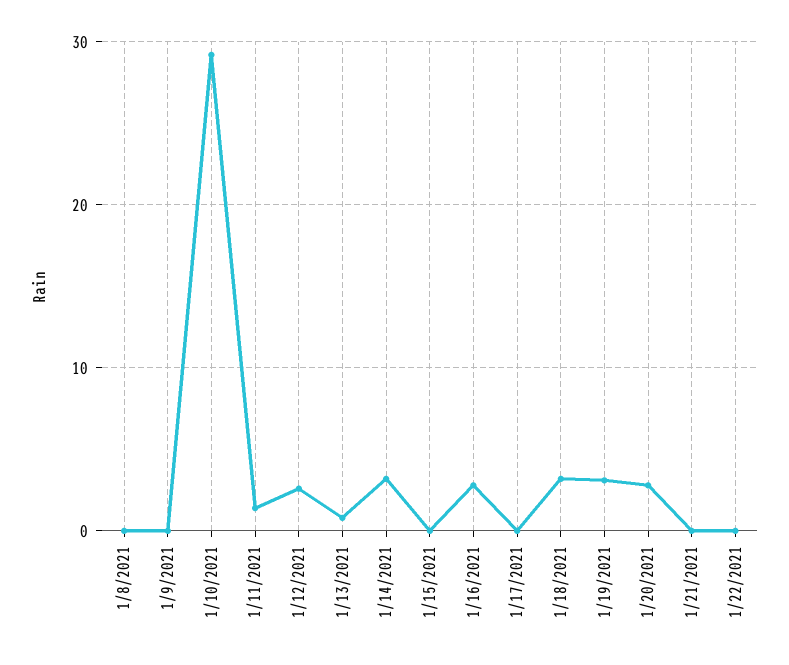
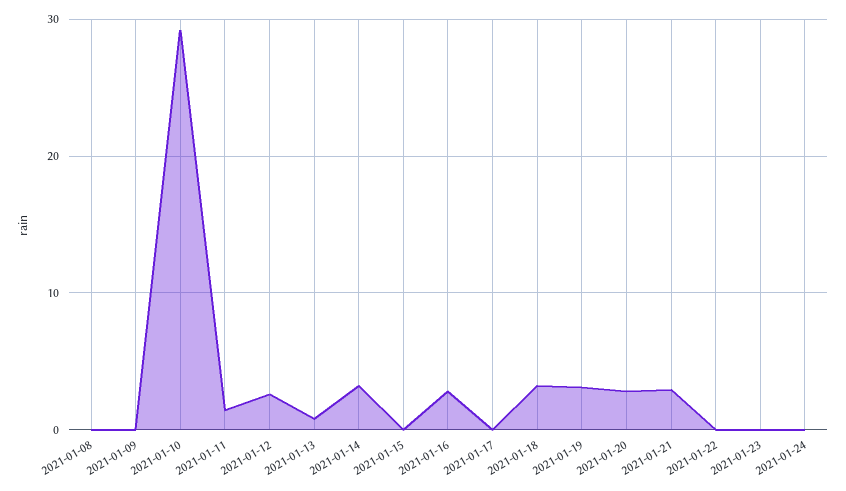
1/21/2021: 0 -> 3
2021-01-23: none -> 0
2021-01-24: none -> 0

